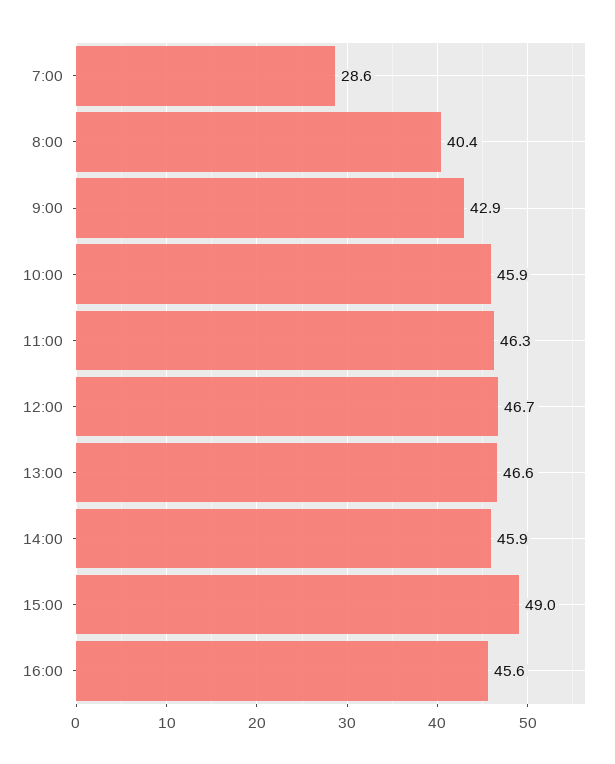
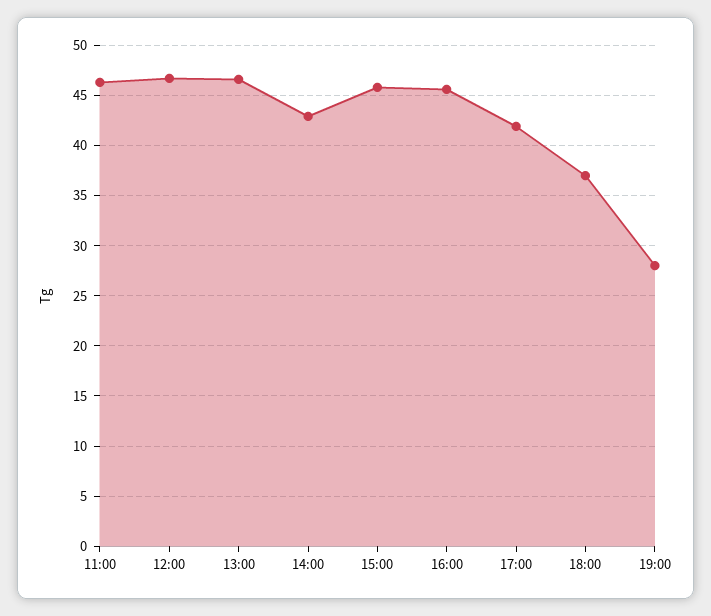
7:00: 28.6 -> none
8:00: 40.4 -> none
9:00: 42.9 -> none
10:00: 45.9 -> none
14:00: 45.9 -> 43
15:00: 49 -> 46
17:00: none -> 42
18:00: none -> 37
19:00: none -> 28

